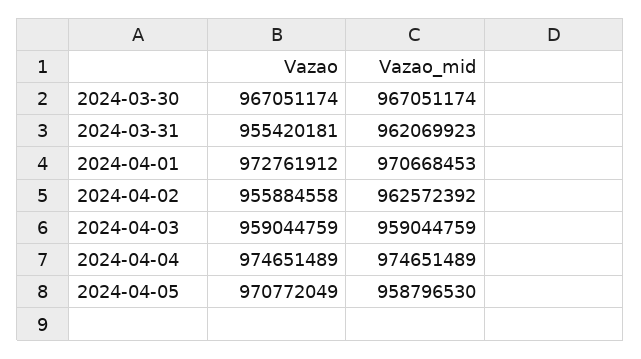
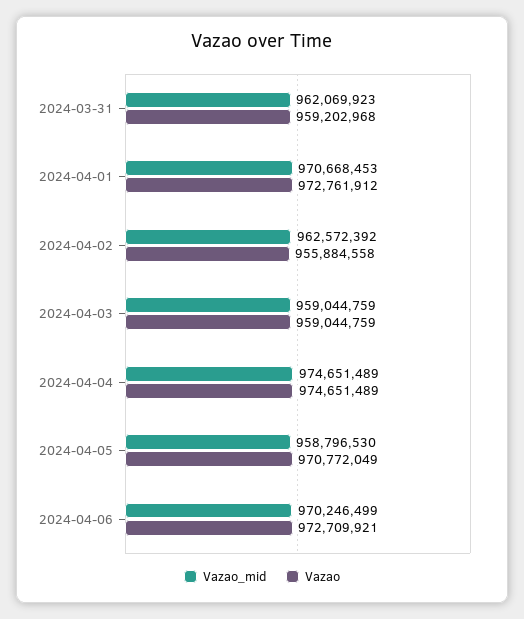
Vazao, 2024-03-30: 967051174 -> none
Vazao_mid, 2024-03-30: 967051174 -> none
Vazao, 2024-03-31: 955420181 -> 959202968
Vazao_mid, 2024-04-06: none -> 970246499
Vazao, 2024-04-06: none -> 972709921

